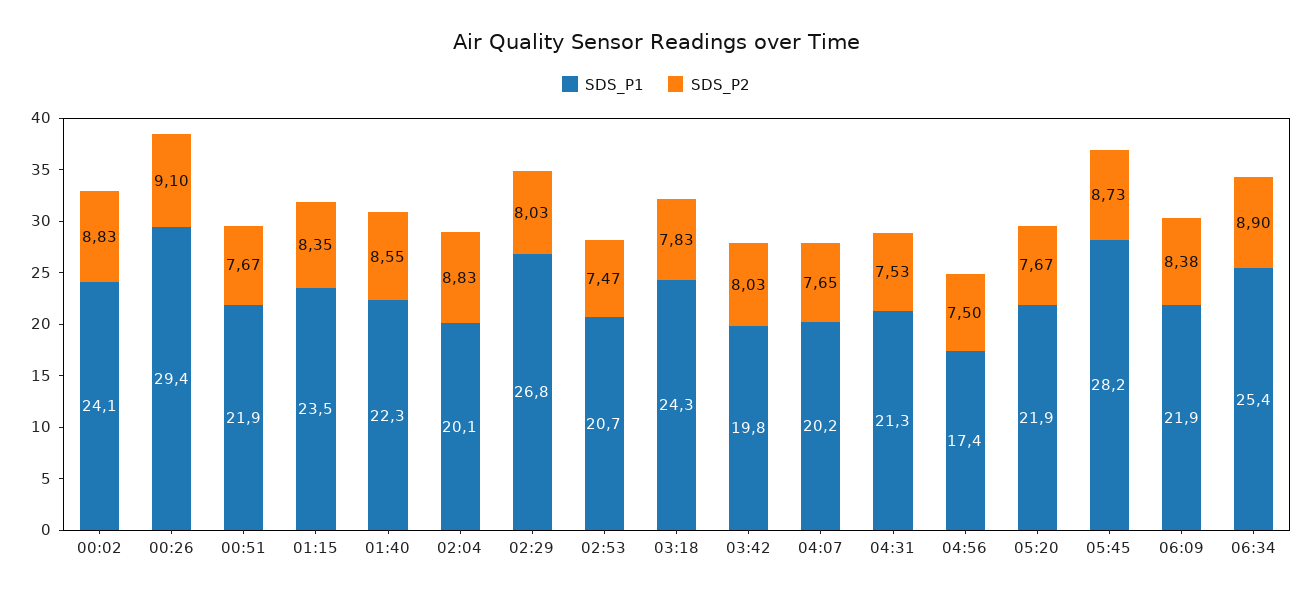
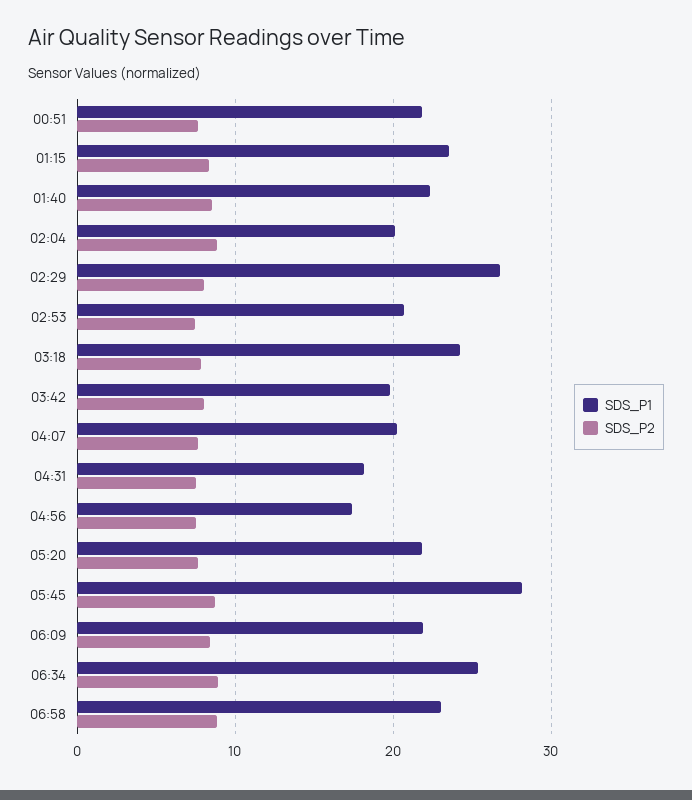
SDS_P1, 00:02: 24.1 -> none
SDS_P2, 00:02: 8.83 -> none
SDS_P1, 00:26: 29.4 -> none
SDS_P2, 00:26: 9.1 -> none
SDS_P1, 04:31: 21.3 -> 18
SDS_P1, 06:58: none -> 23
SDS_P2, 06:58: none -> 9

